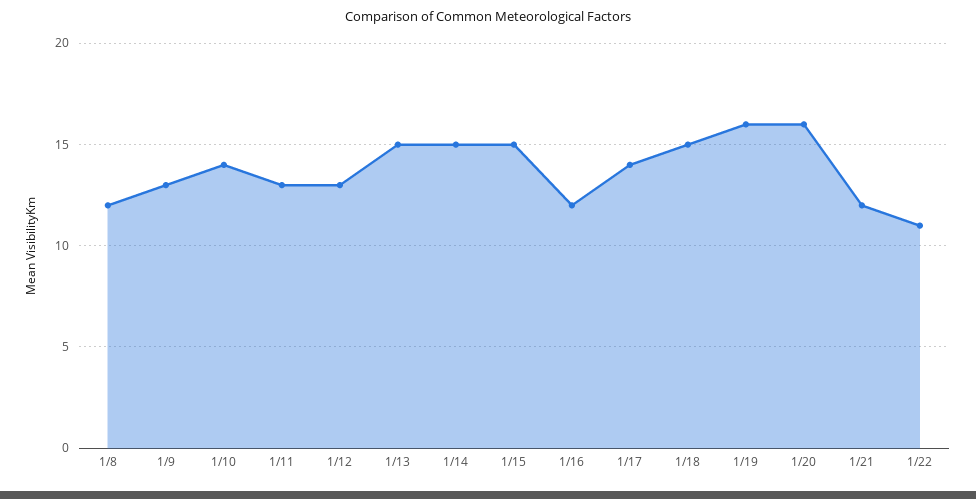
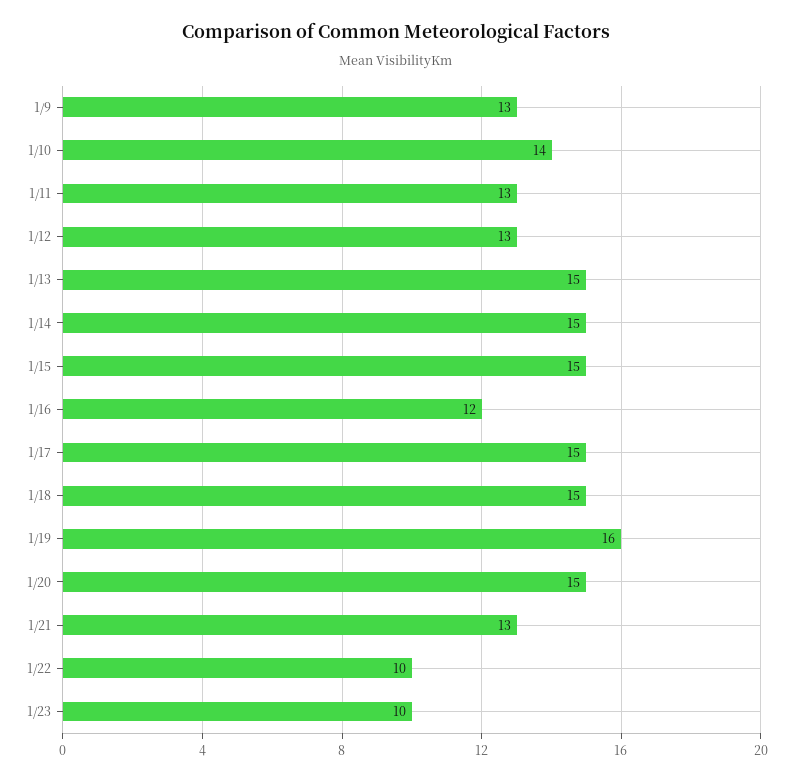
1/8: 12 -> none
1/17: 14 -> 15
1/20: 16 -> 15
1/21: 12 -> 13
1/22: 11 -> 10
1/23: none -> 10

